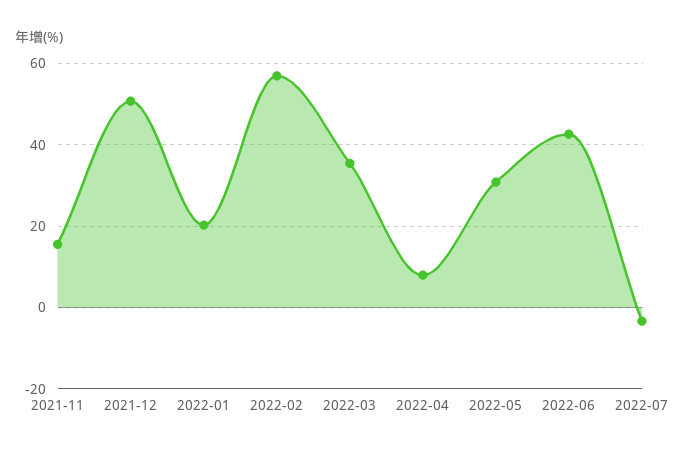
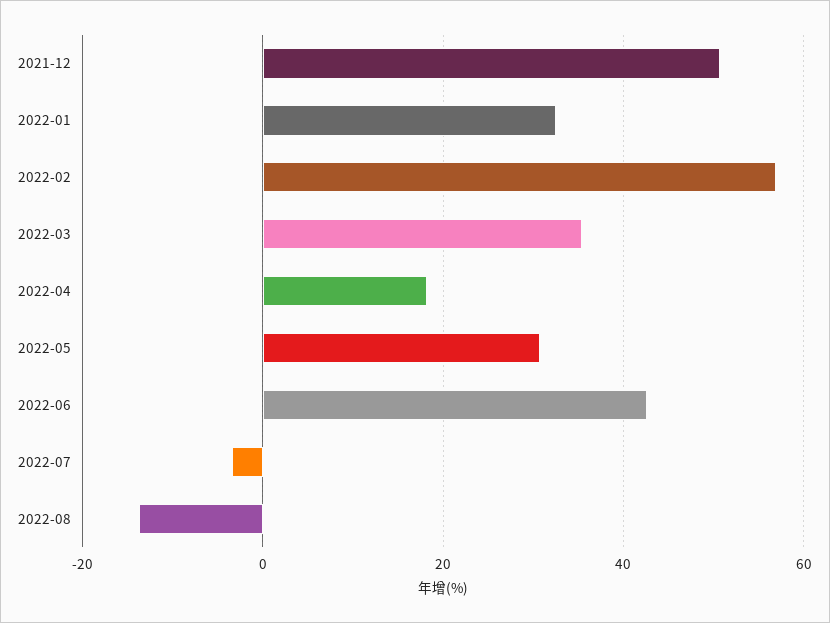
2021-11: 16 -> none
2022-01: 20 -> 32
2022-04: 8 -> 18
2022-08: none -> -14

